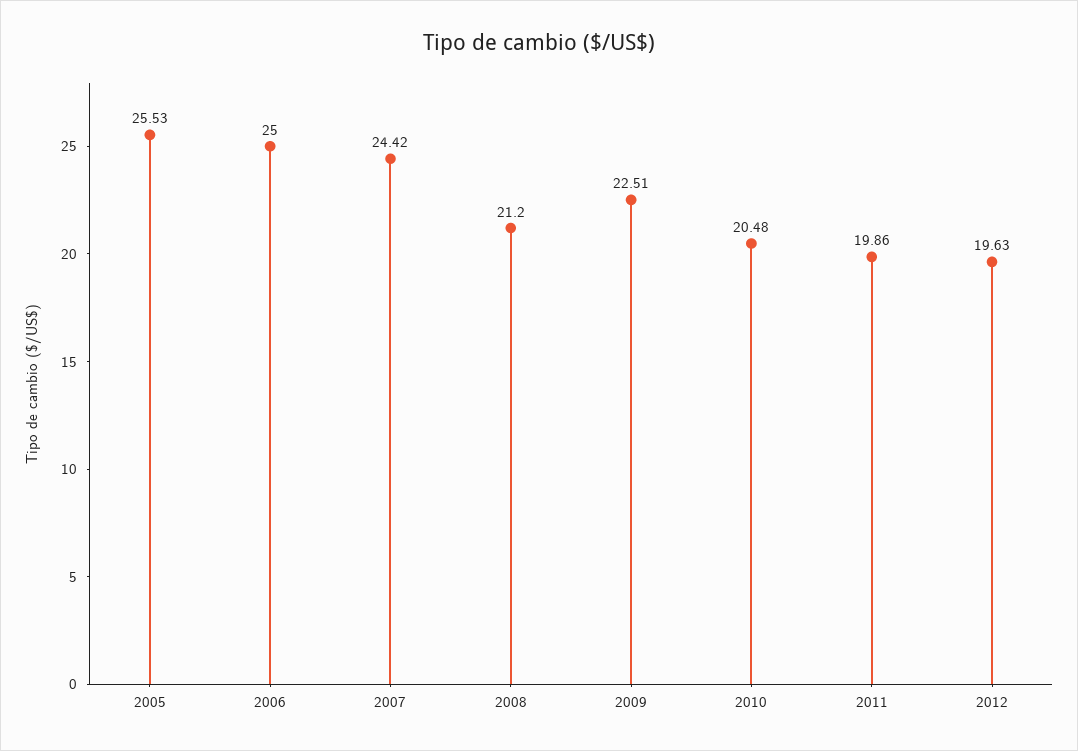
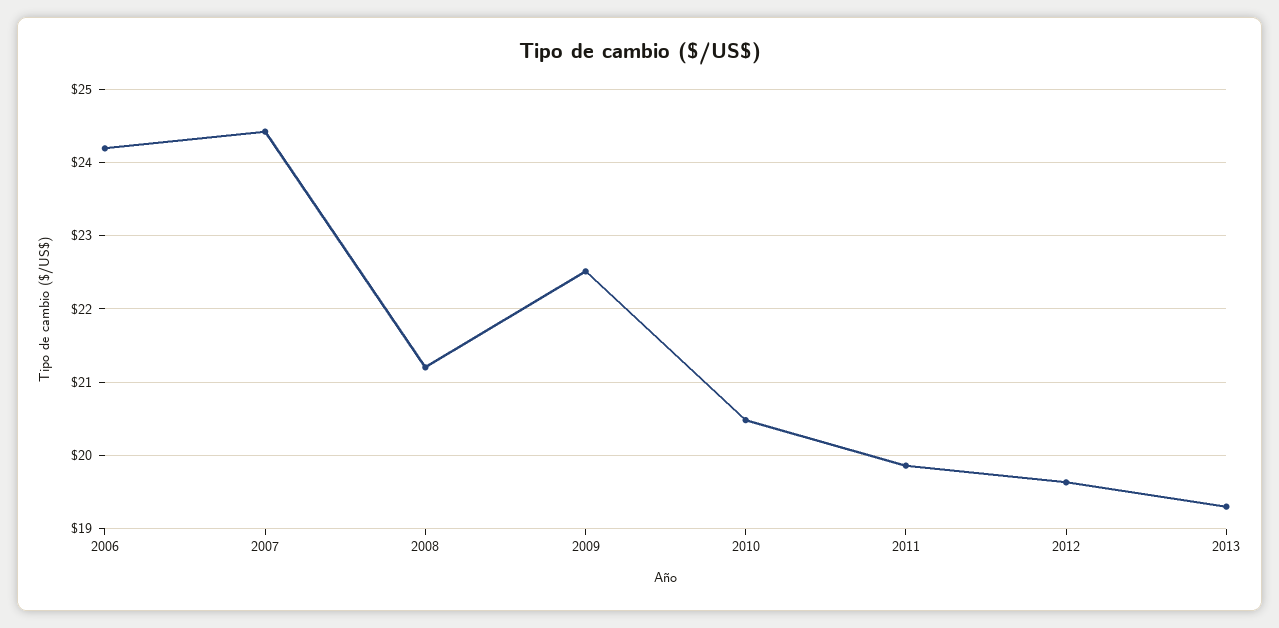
2005: 25.53 -> none
2006: 25 -> 24.2
2013: none -> 19.3

